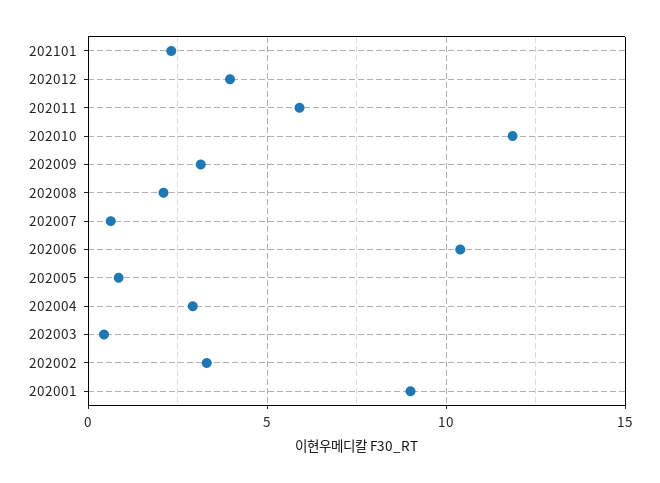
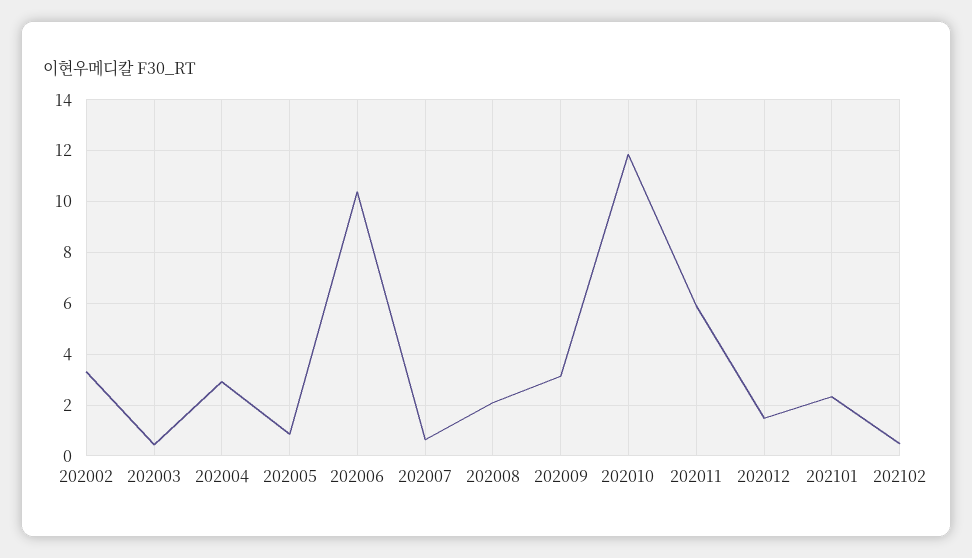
202012: 4 -> 1.5
202001: 9 -> none
202102: none -> 0.5

